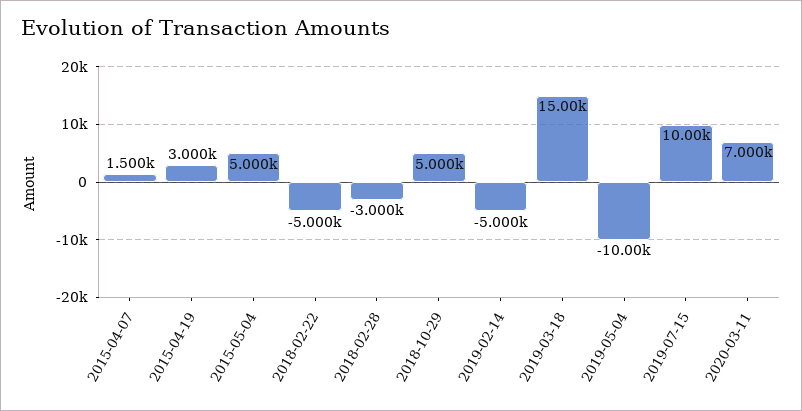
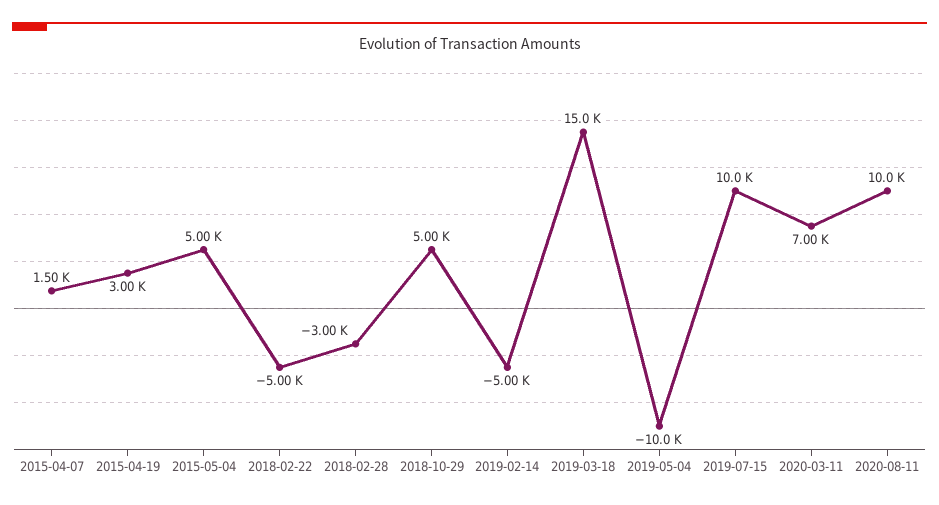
2020-08-11: none -> 10000

